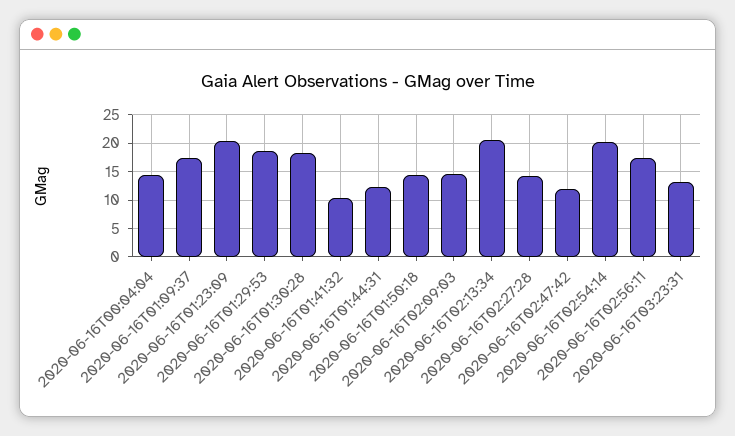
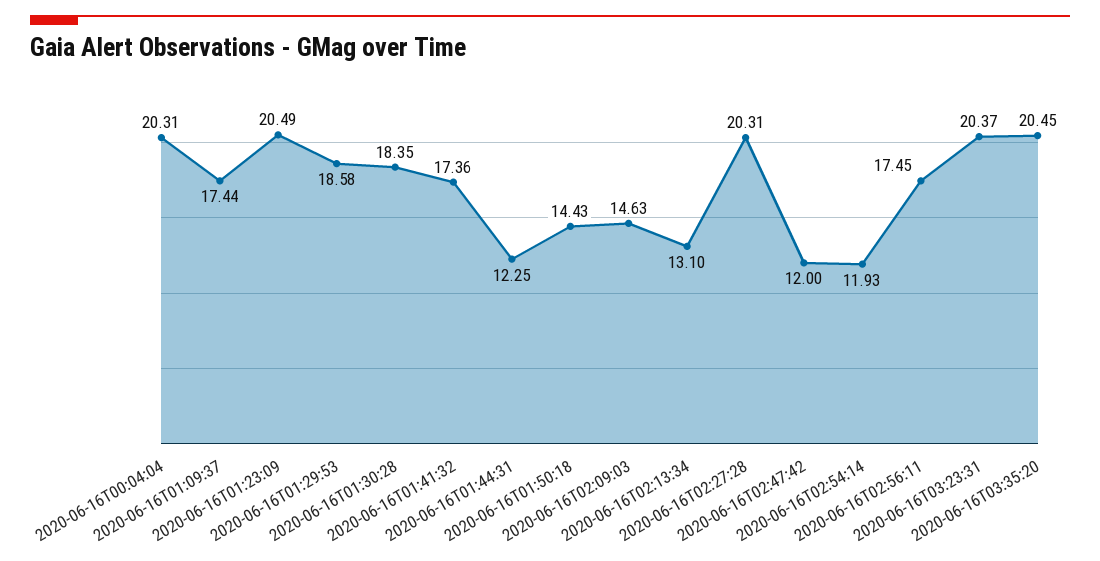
2020-06-16T00:04:04: 15 -> 20.31
2020-06-16T01:41:32: 10 -> 17.36
2020-06-16T02:13:34: 20 -> 13.1
2020-06-16T02:27:28: 15 -> 20.31
2020-06-16T02:54:14: 20 -> 11.93
2020-06-16T03:23:31: 12.5 -> 20.37
2020-06-16T03:35:20: none -> 20.45

